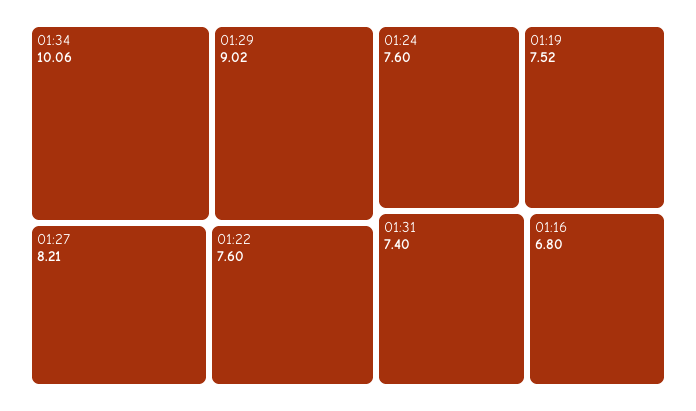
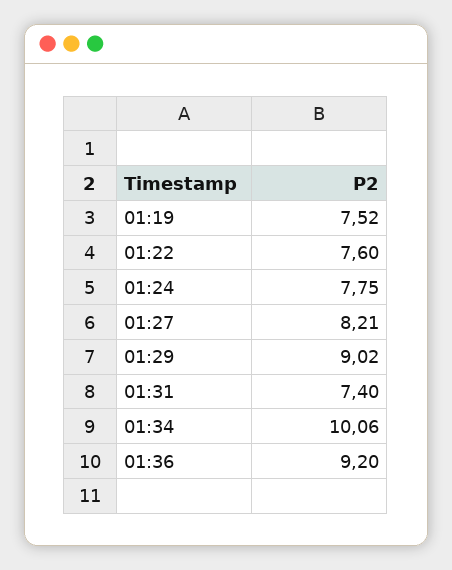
01:24: 7.6 -> 7.75
01:16: 6.8 -> none
01:36: none -> 9.2

